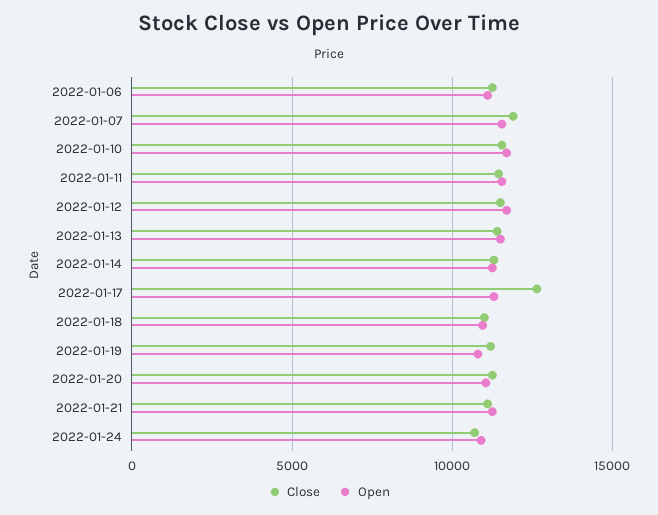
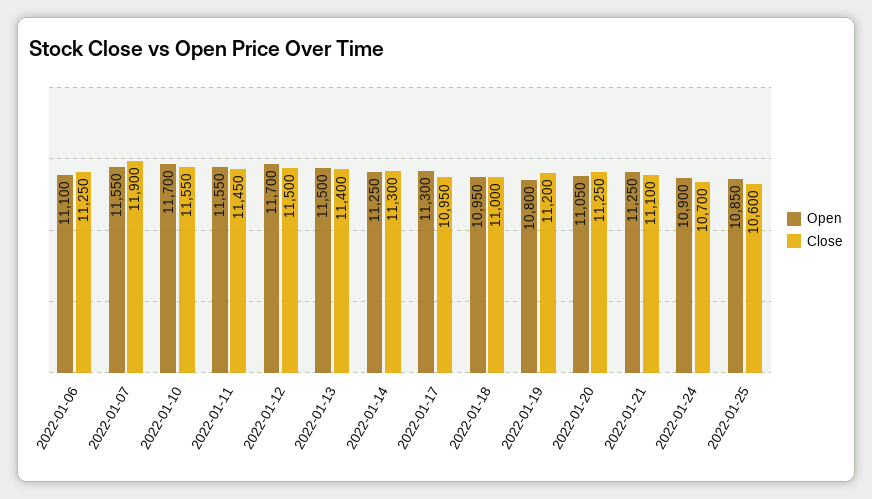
Close, 2022-01-17: 12500 -> 10950
Open, 2022-01-25: none -> 10850
Close, 2022-01-25: none -> 10600

